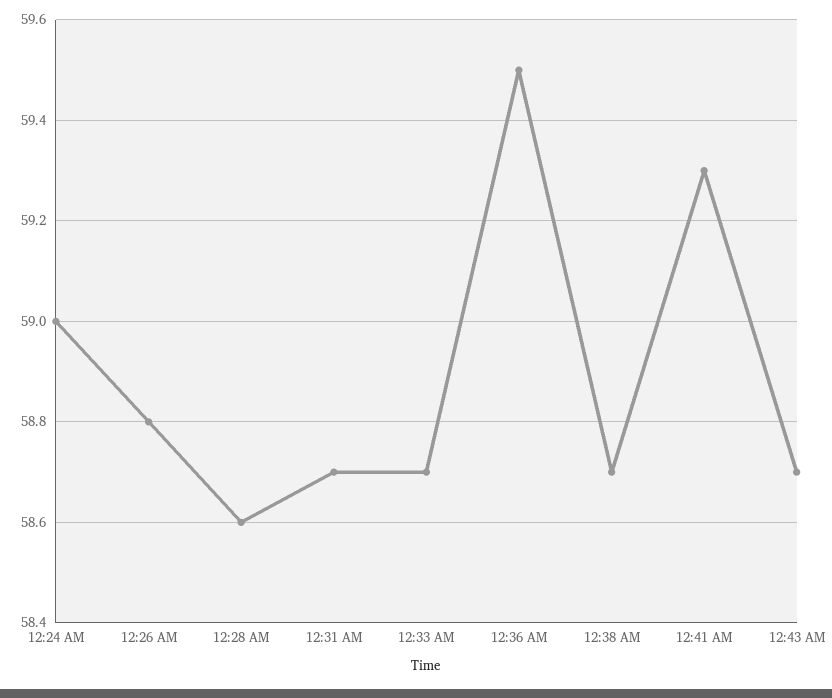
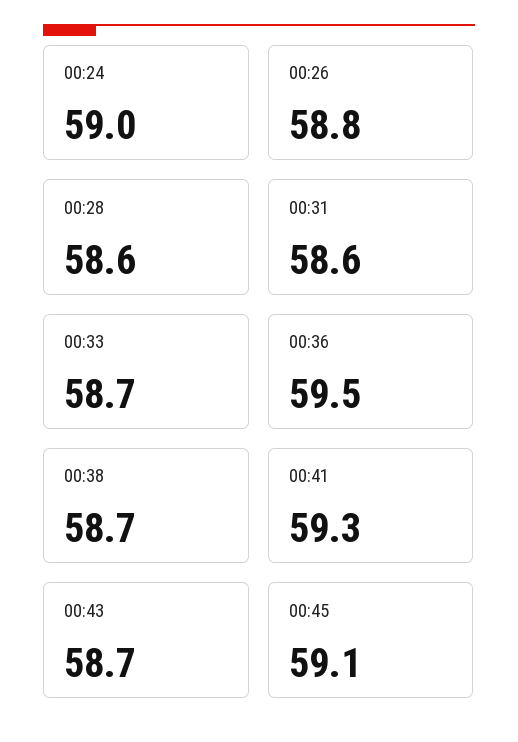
12:31 AM: 58.7 -> 58.6
00:45: none -> 59.1

